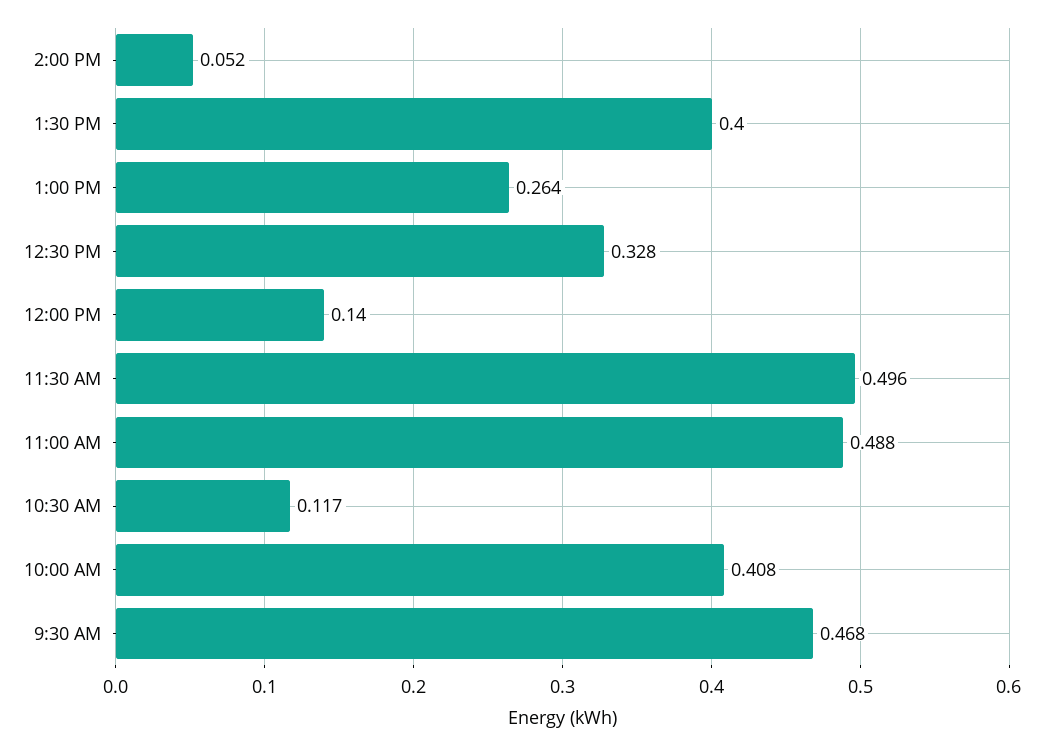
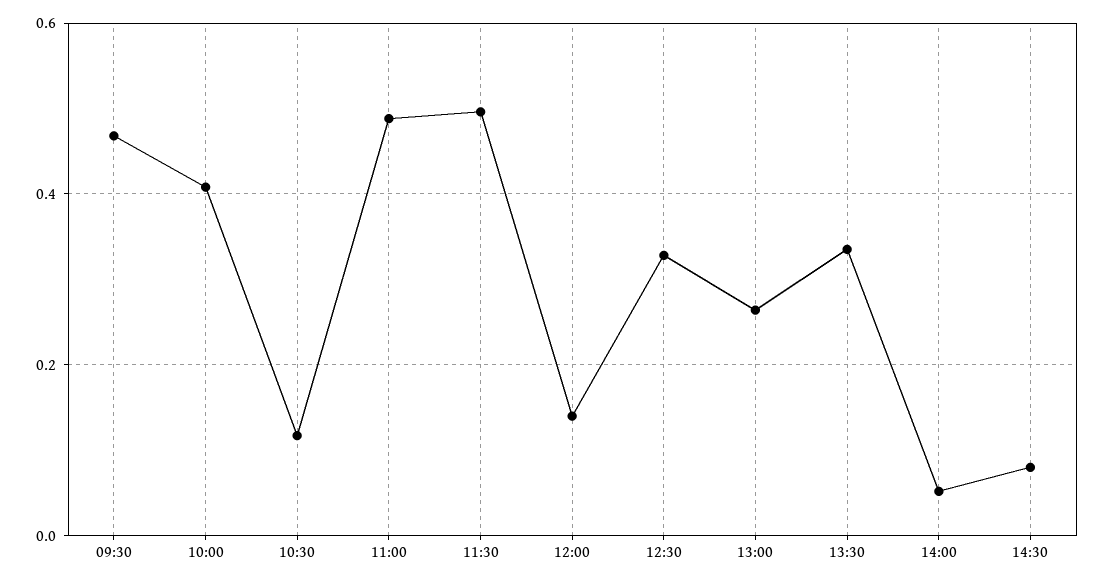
1:30 PM: 0.4 -> 0.34
14:30: none -> 0.08

